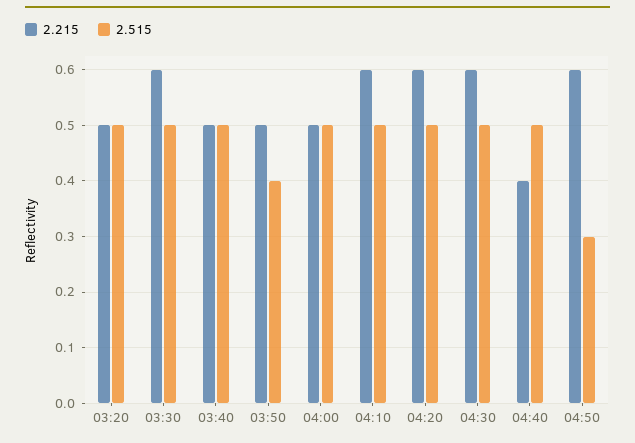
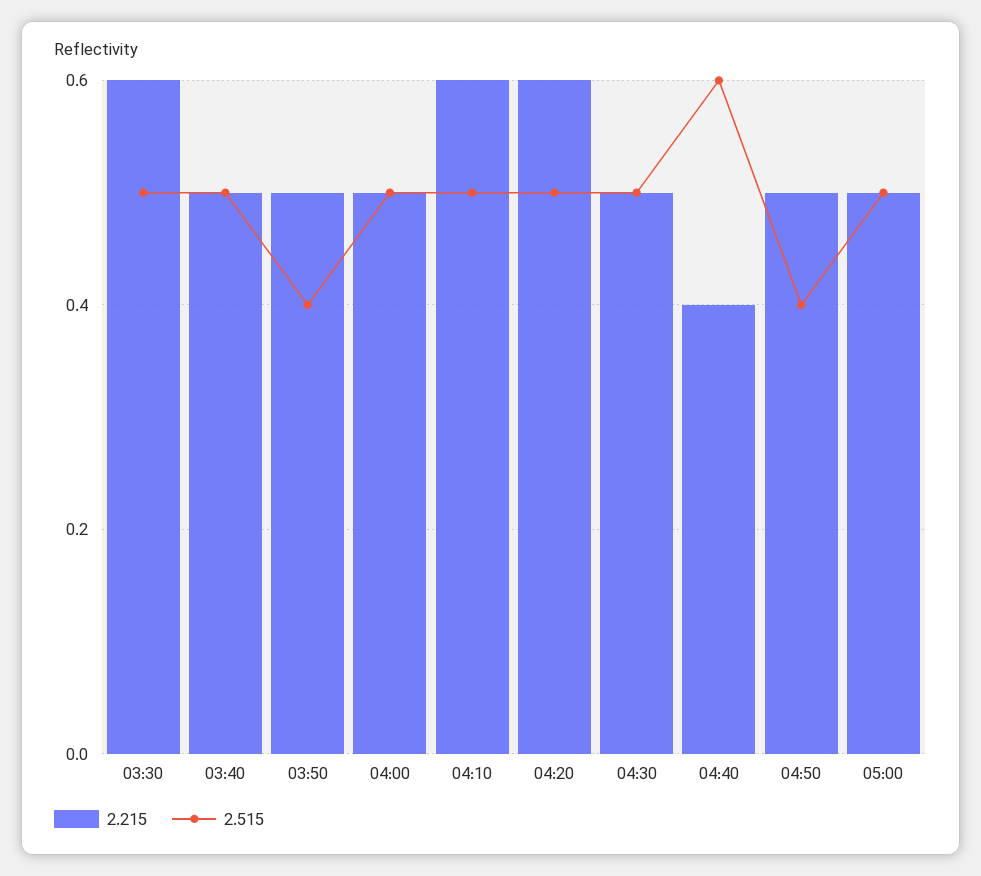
2.215, 03:20: 0.5 -> none
2.515, 03:20: 0.5 -> none
2.215, 04:30: 0.6 -> 0.5
2.515, 04:40: 0.5 -> 0.6
2.215, 04:50: 0.6 -> 0.5
2.515, 04:50: 0.3 -> 0.4
2.215, 05:00: none -> 0.5
2.515, 05:00: none -> 0.5

